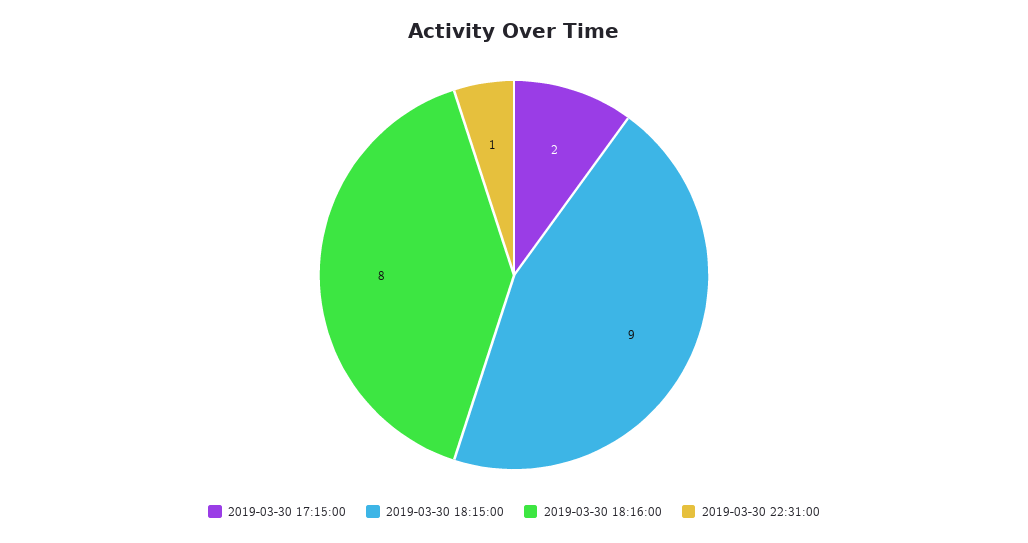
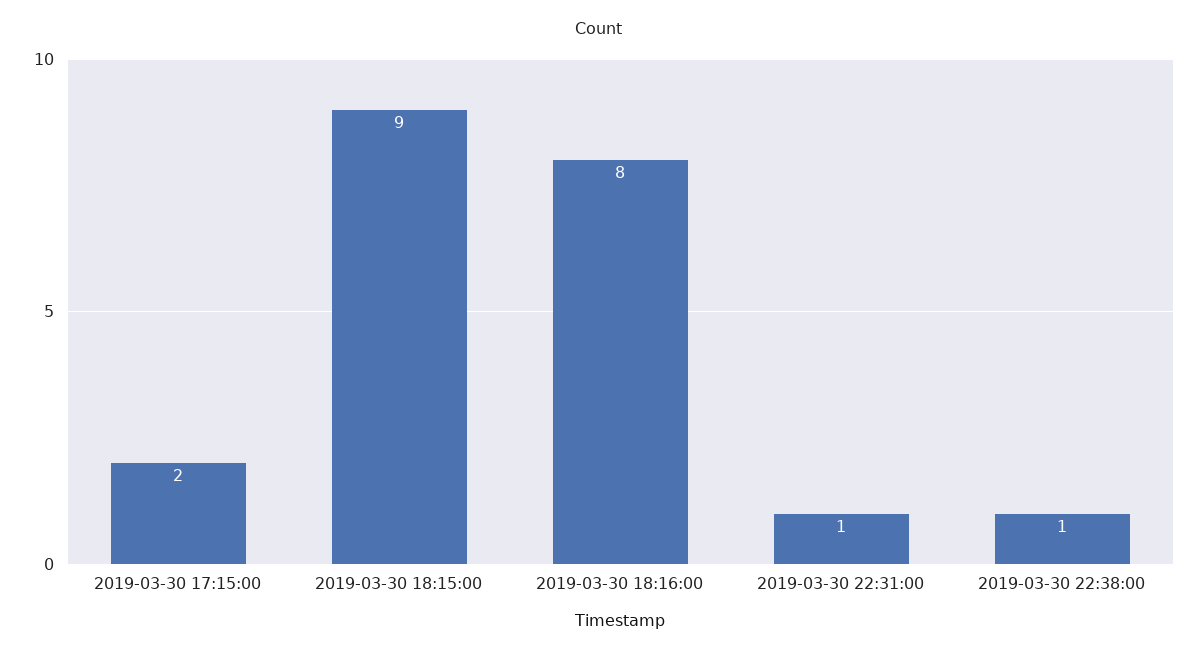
2019-03-30 22:38:00: none -> 1

